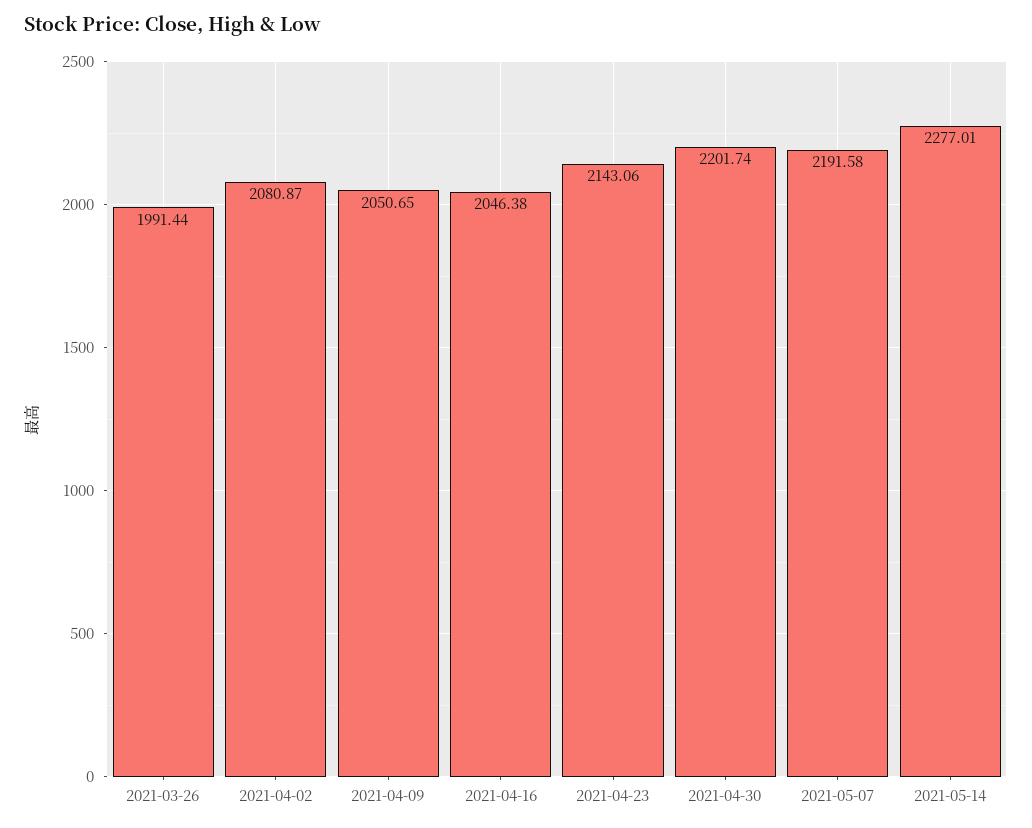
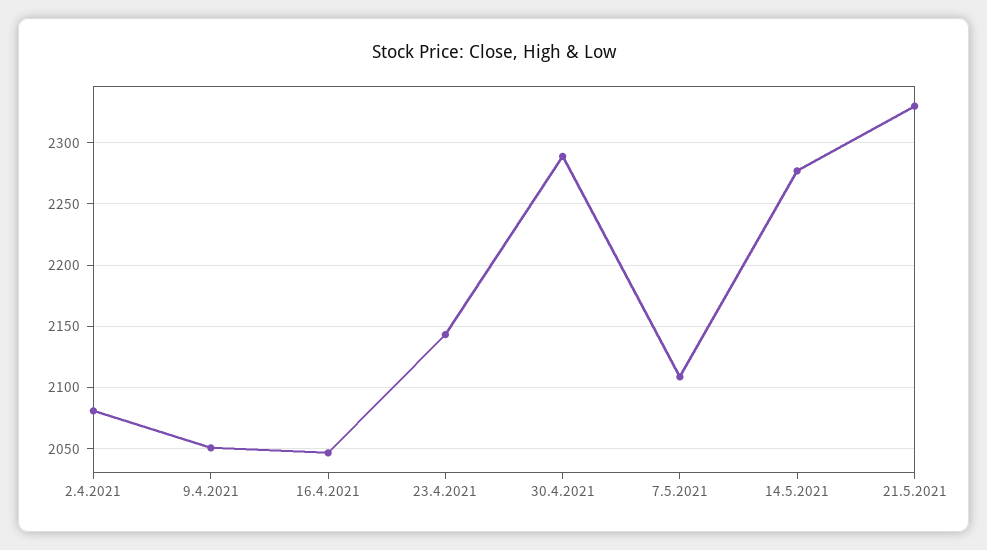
2021-03-26: 1991.44 -> none
2021-04-30: 2201.74 -> 2290
2021-05-07: 2191.58 -> 2110
21.5.2021: none -> 2330

